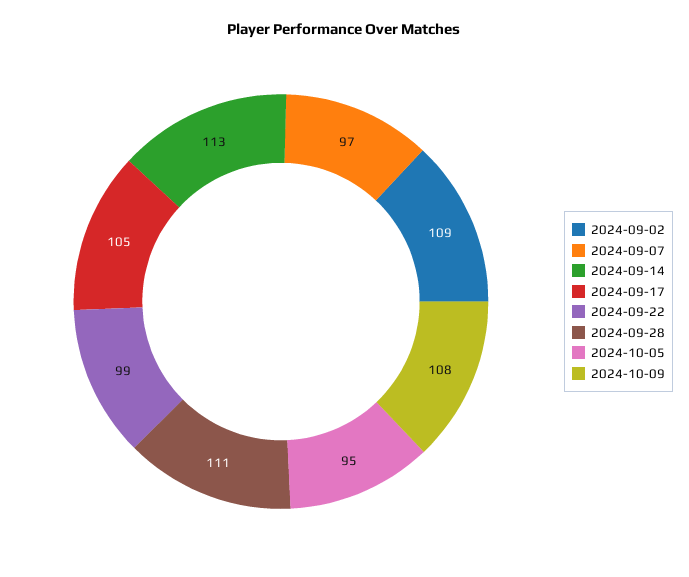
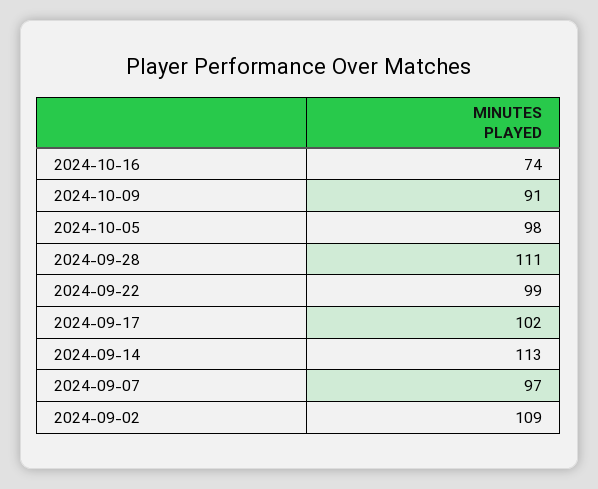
2024-09-17: 105 -> 102
2024-10-05: 95 -> 98
2024-10-09: 108 -> 91
2024-10-16: none -> 74

